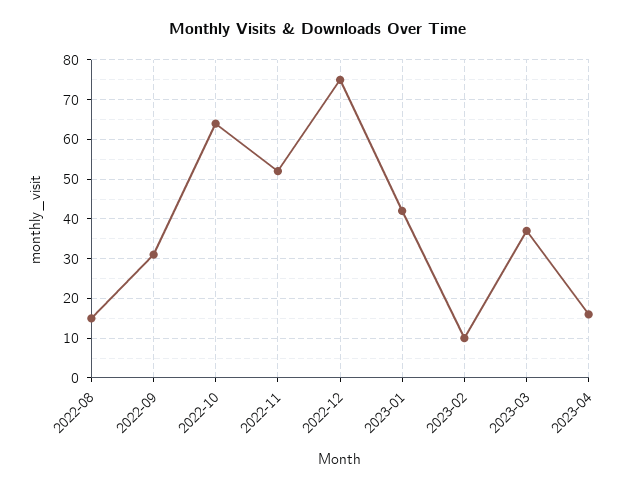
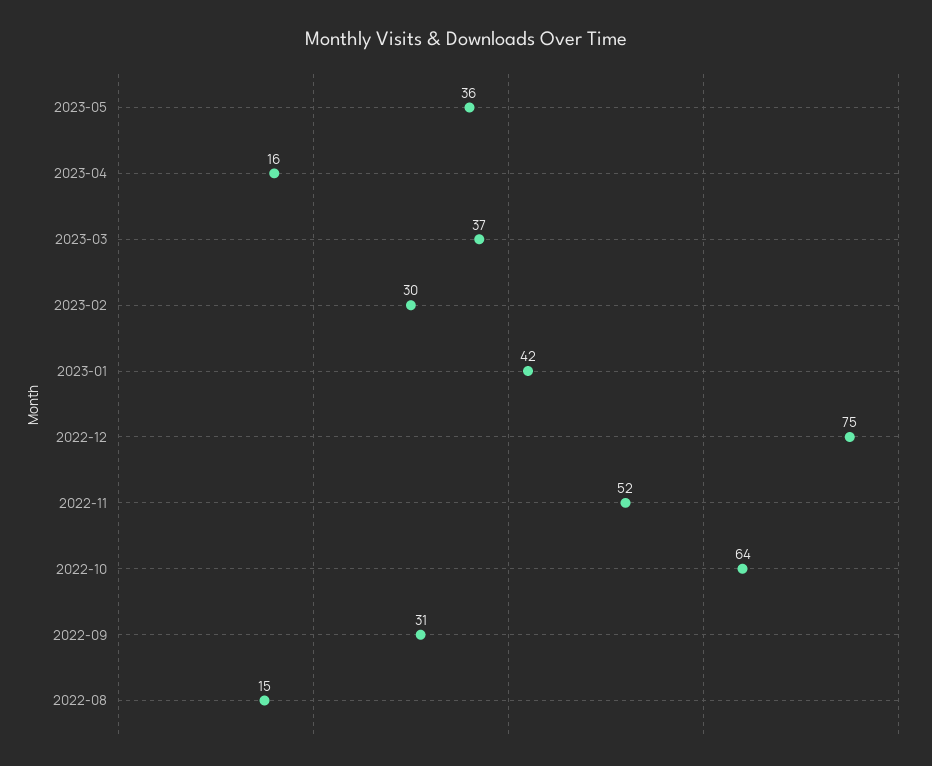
2023-02: 10 -> 30
2023-05: none -> 36

